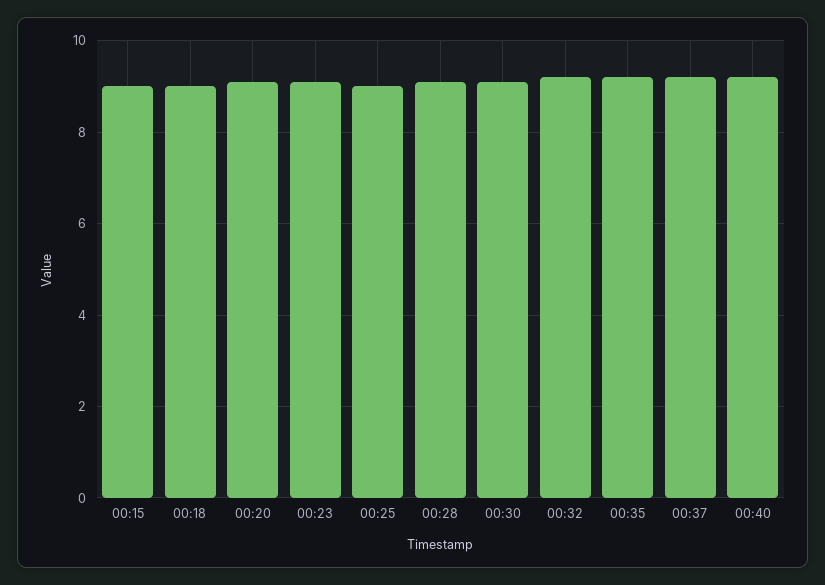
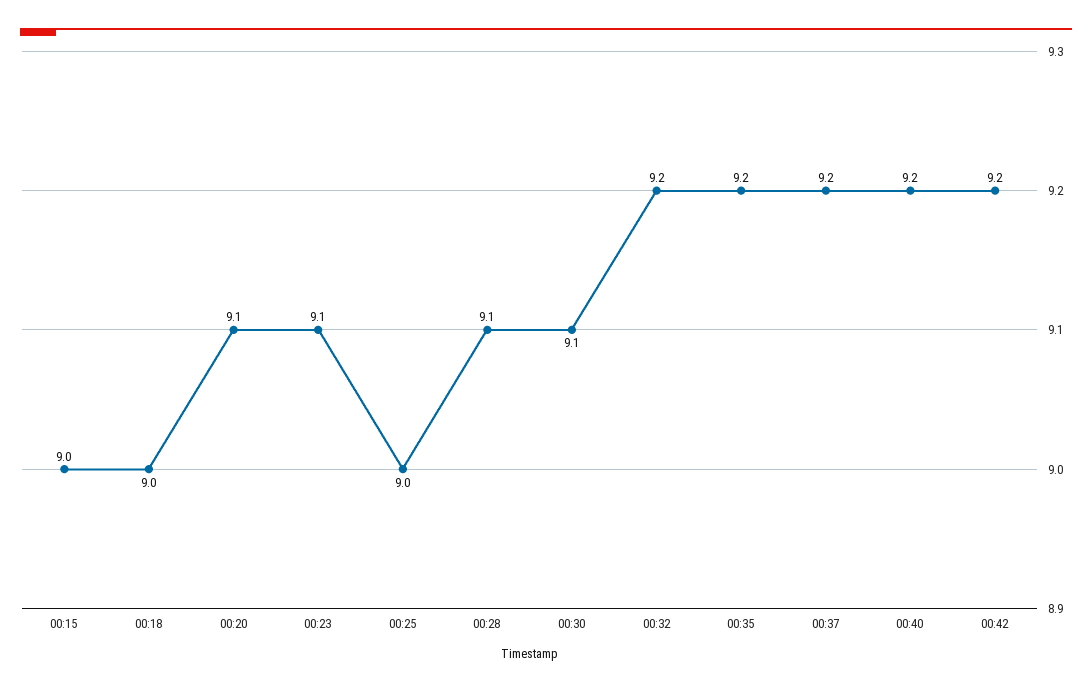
00:42: none -> 9.2

